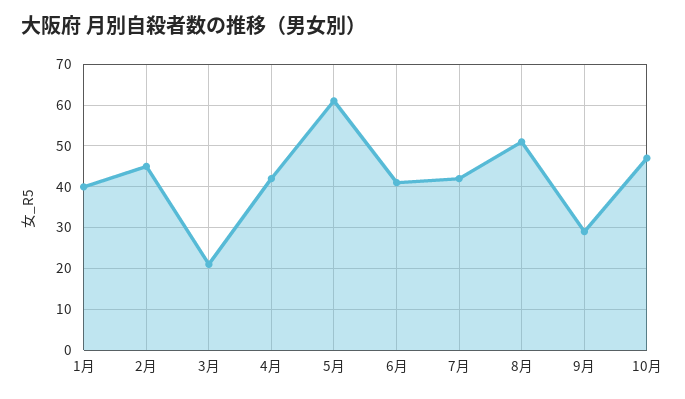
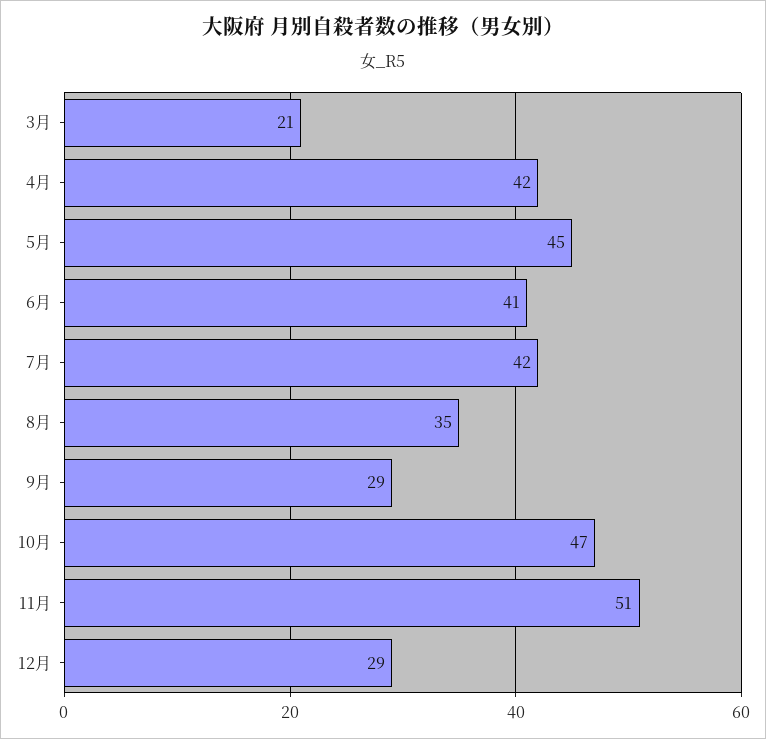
1月: 40 -> none
2月: 45 -> none
5月: 60 -> 45
8月: 50 -> 35
11月: none -> 51
12月: none -> 29

